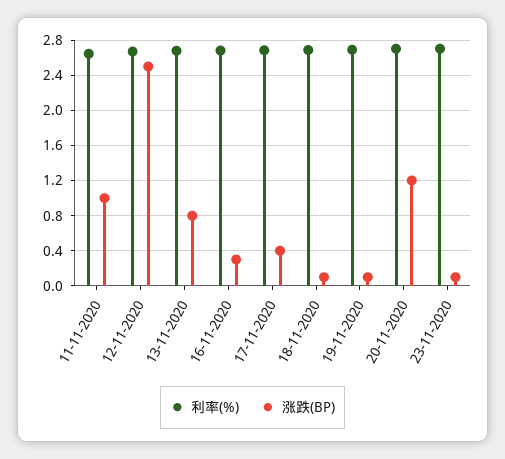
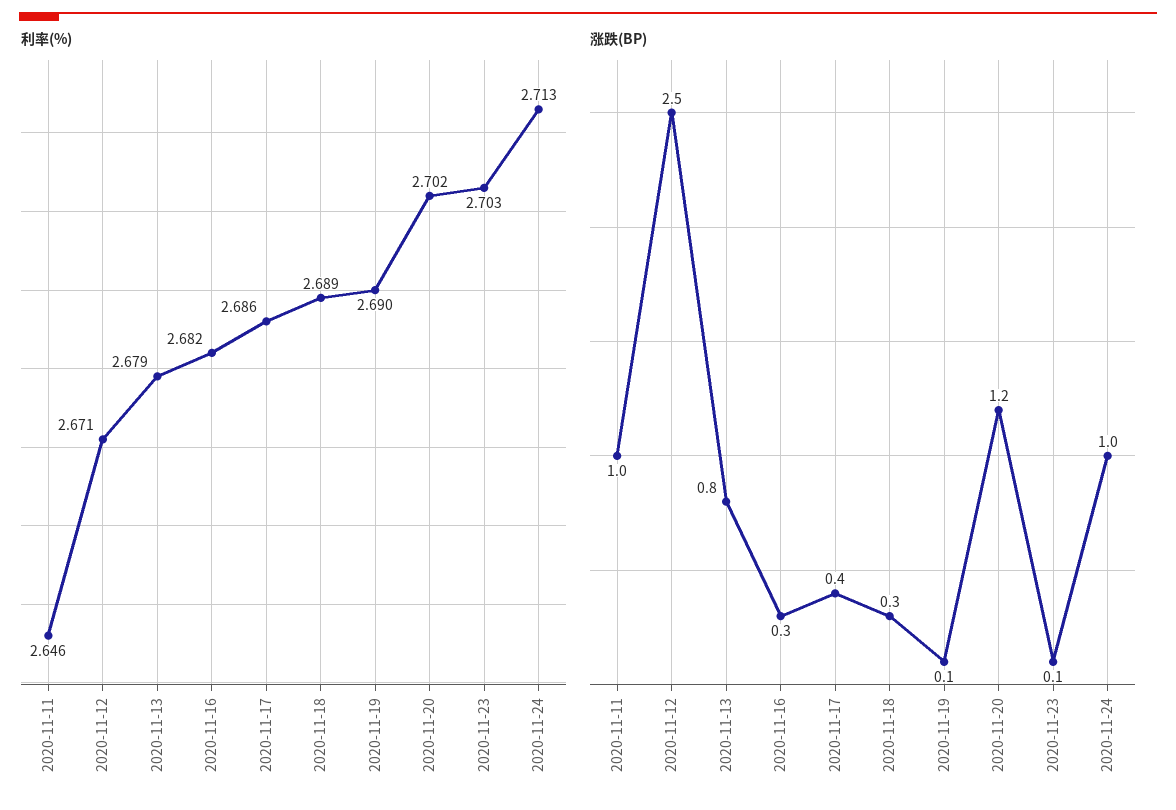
涨跌(BP), 18-11-2020: 0.1 -> 0.3
利率(%), 2020-11-24: none -> 2.713
涨跌(BP), 2020-11-24: none -> 1

